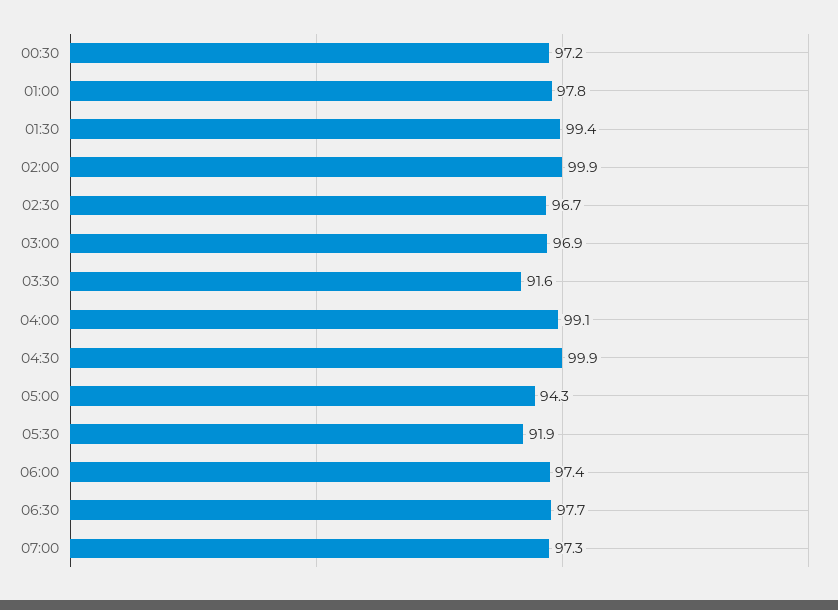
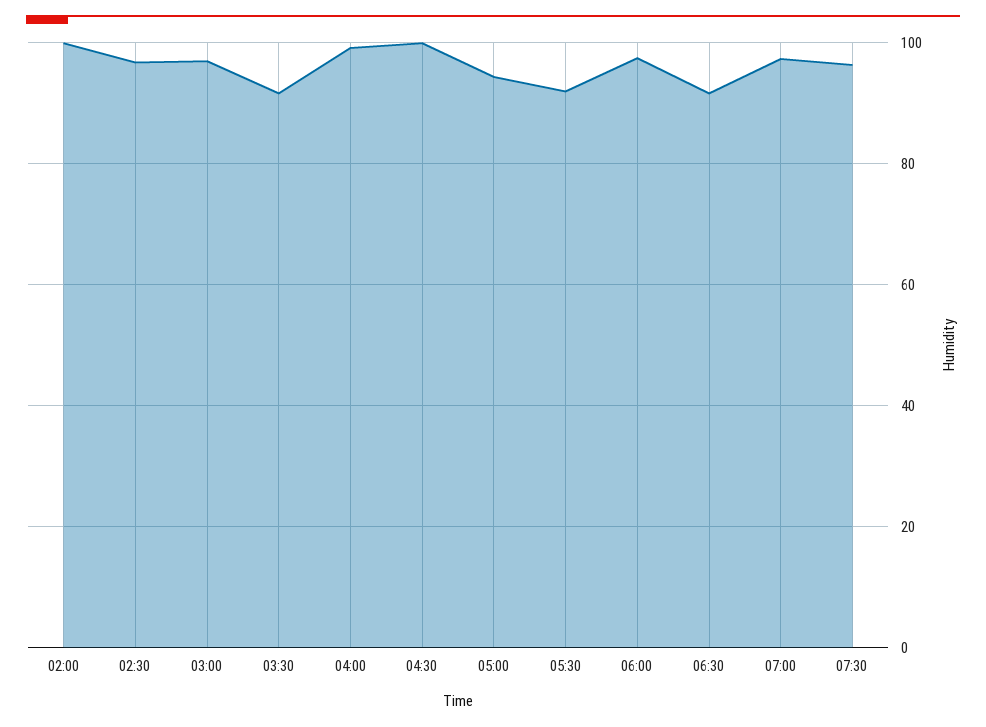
00:30: 97.2 -> none
01:00: 97.8 -> none
01:30: 99.4 -> none
06:30: 97.7 -> 92
07:30: none -> 96

